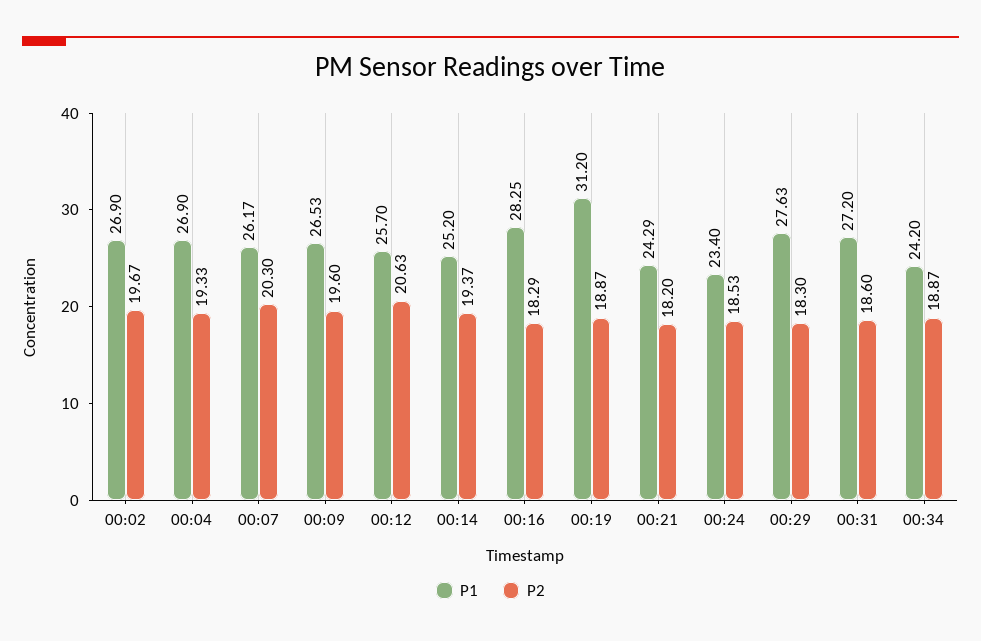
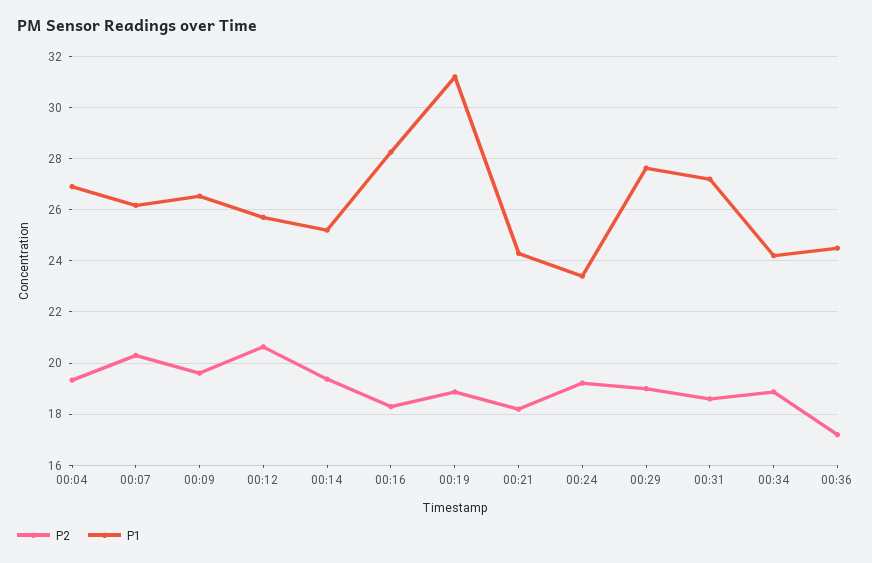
P1, 00:02: 26.9 -> none
P2, 00:02: 19.67 -> none
P2, 00:24: 18.53 -> 19.25
P2, 00:29: 18.3 -> 19
P2, 00:36: none -> 17.25
P1, 00:36: none -> 24.5

